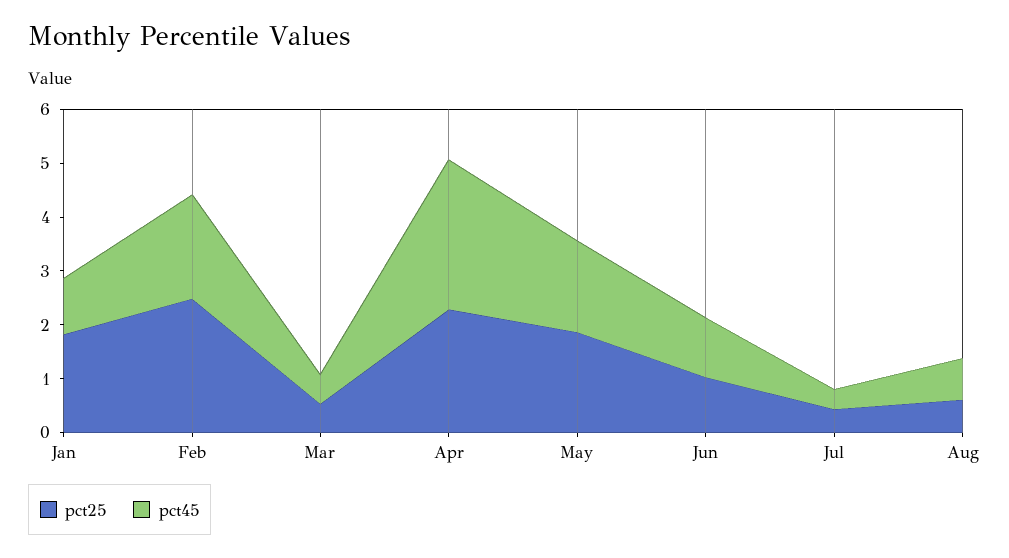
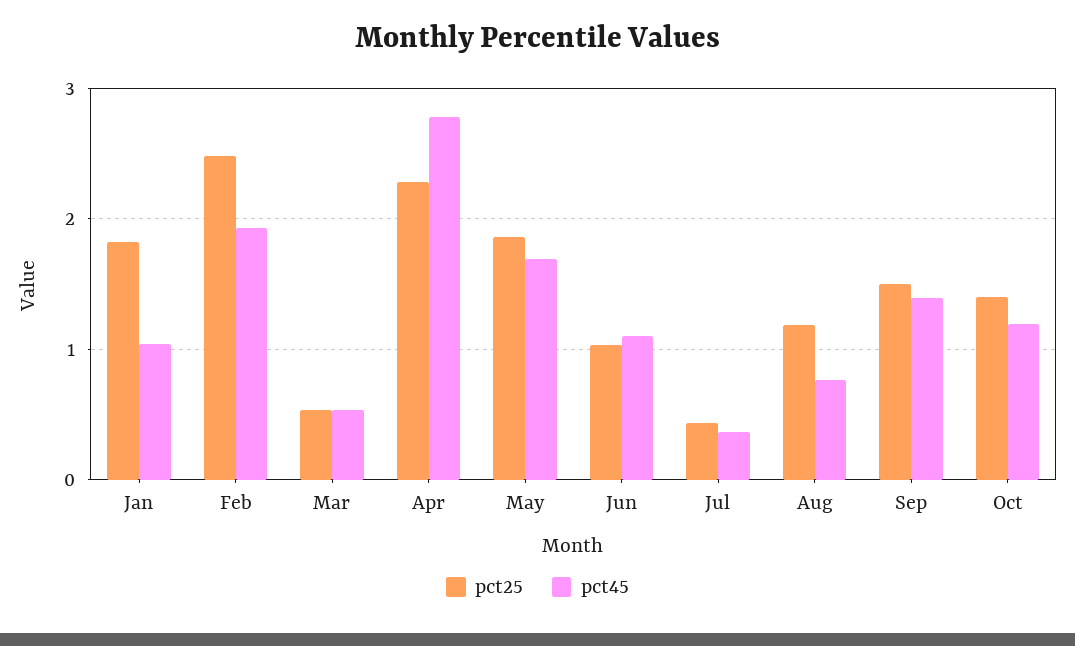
pct25, Aug: 0.6 -> 1.2
pct25, Sep: none -> 1.5
pct45, Sep: none -> 1.4
pct25, Oct: none -> 1.4
pct45, Oct: none -> 1.2

